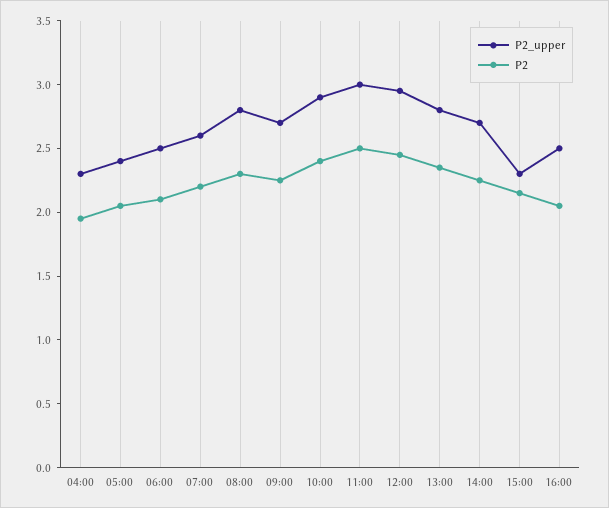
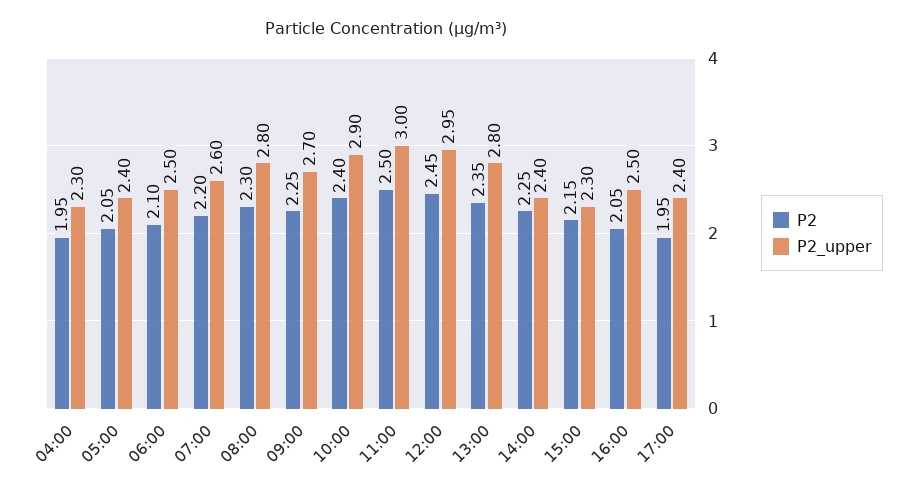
P2_upper, 14:00: 2.7 -> 2.4
P2, 17:00: none -> 1.95
P2_upper, 17:00: none -> 2.4

